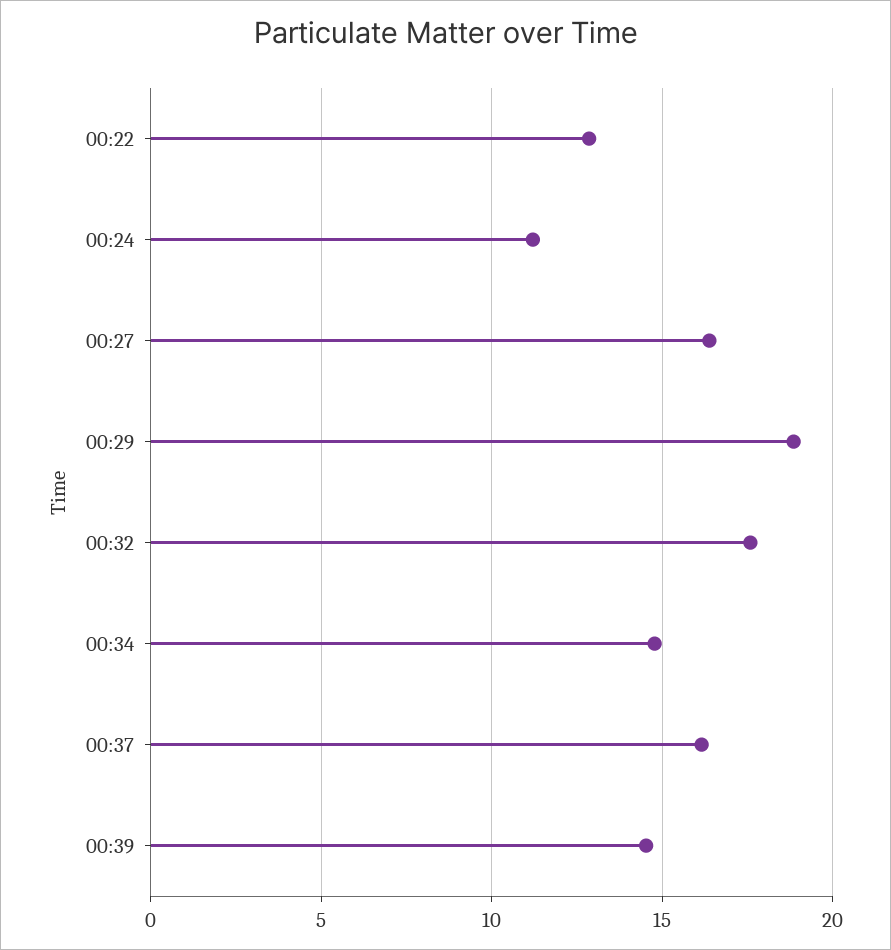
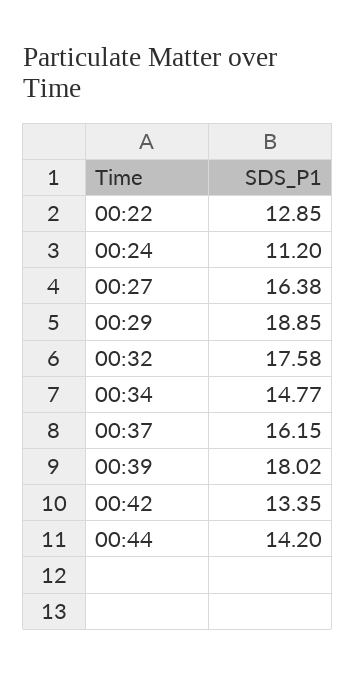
00:39: 14.5 -> 18.02
00:42: none -> 13.35
00:44: none -> 14.2

